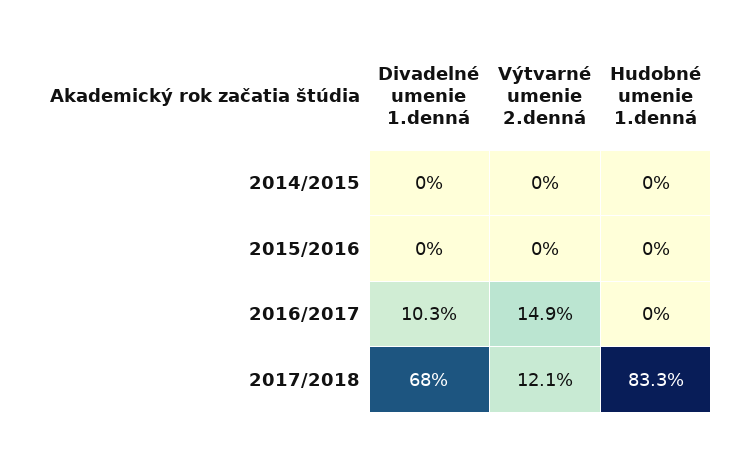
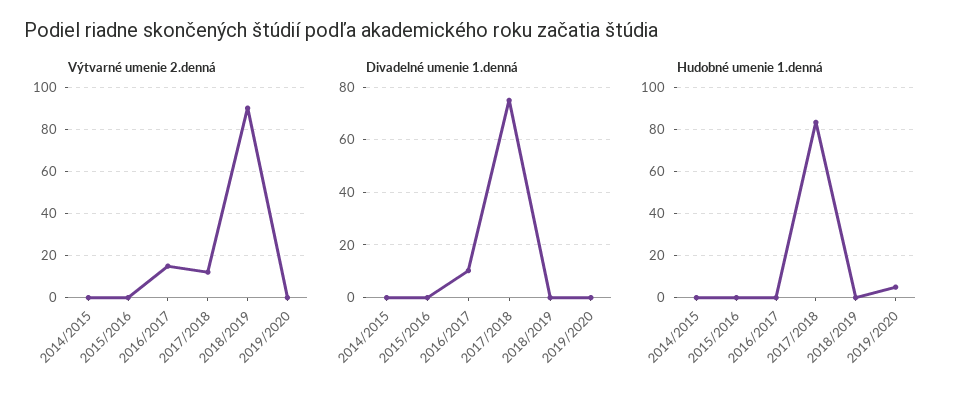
Divadelné umenie 1.denná, 2017/2018: 68 -> 75
Výtvarné umenie 2.denná, 2018/2019: none -> 90
Výtvarné umenie 2.denná, 2019/2020: none -> 0
Divadelné umenie 1.denná, 2018/2019: none -> 0
Divadelné umenie 1.denná, 2019/2020: none -> 0
Hudobné umenie 1.denná, 2018/2019: none -> 0
Hudobné umenie 1.denná, 2019/2020: none -> 5

